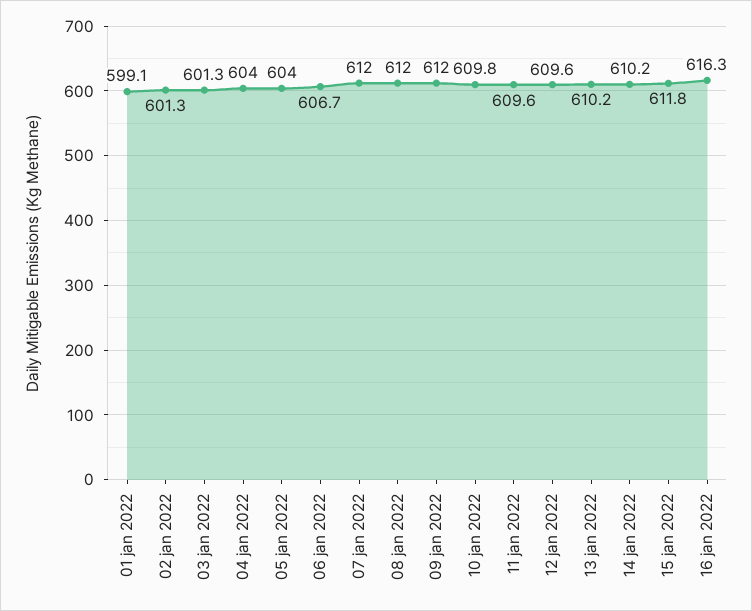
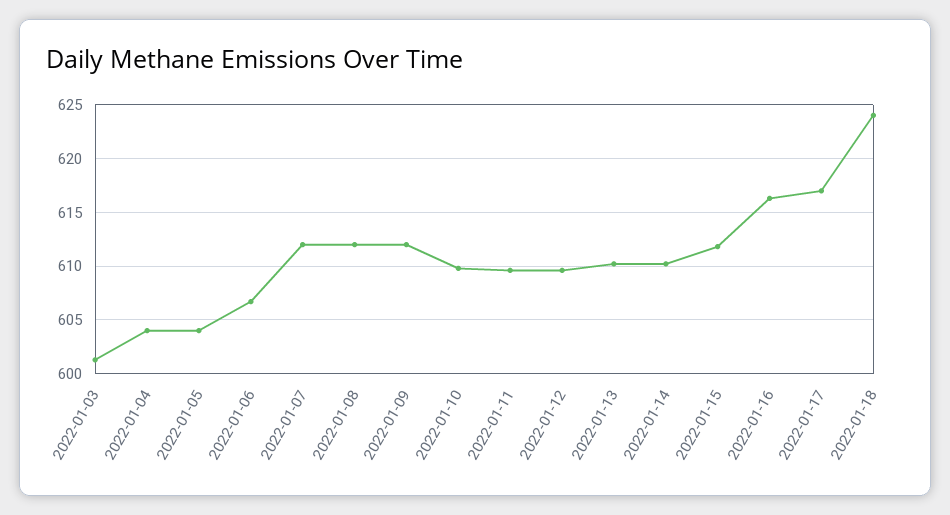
01 jan 2022: 599.1 -> none
02 jan 2022: 601.3 -> none
2022-01-17: none -> 617
2022-01-18: none -> 624

